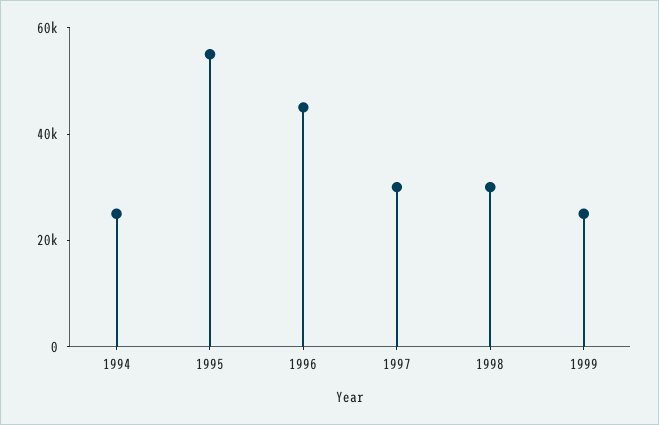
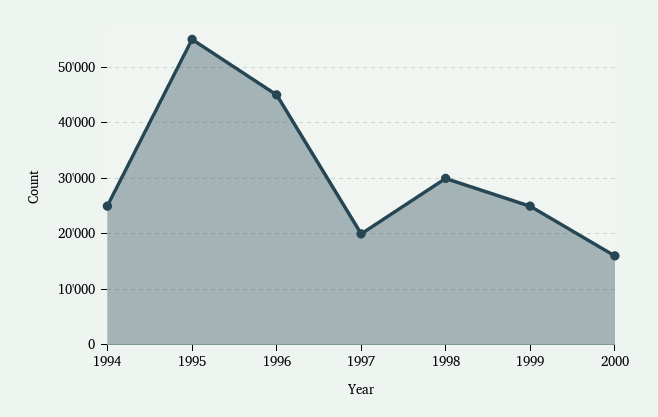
1997: 30000 -> 20000
2000: none -> 16000

